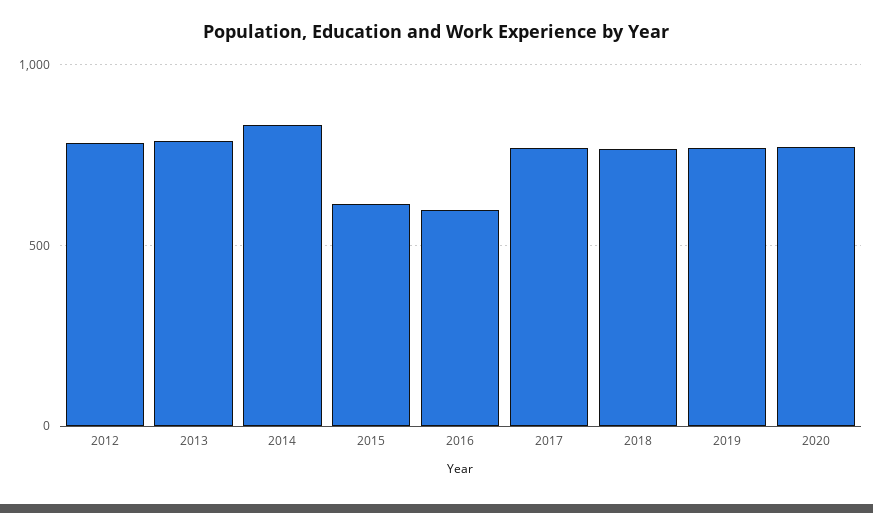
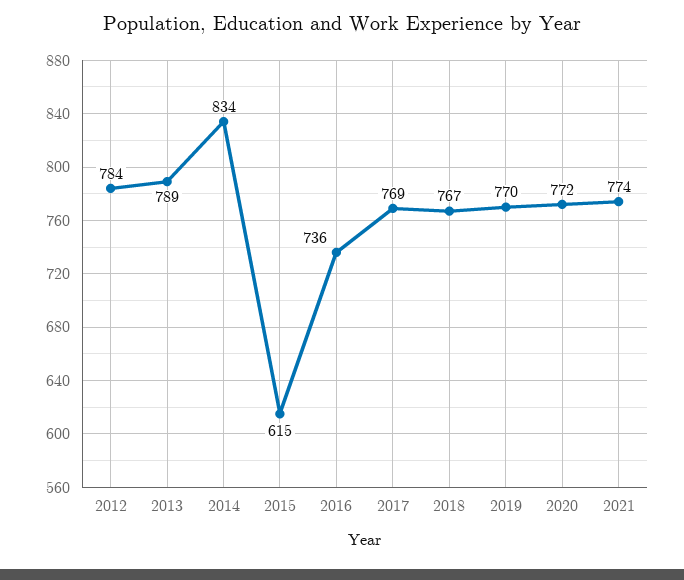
2016: 600 -> 736
2021: none -> 774

